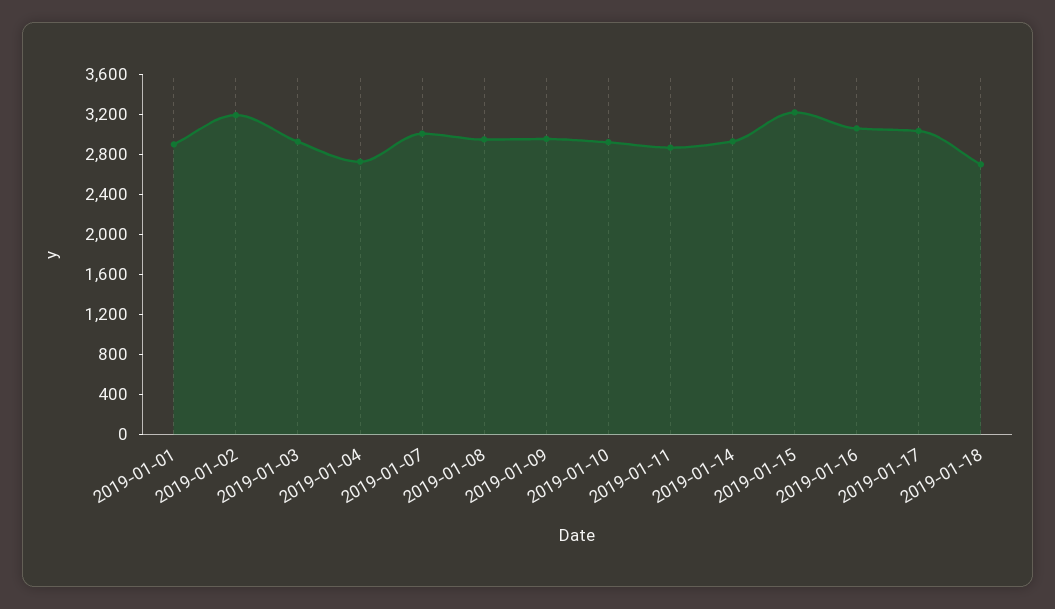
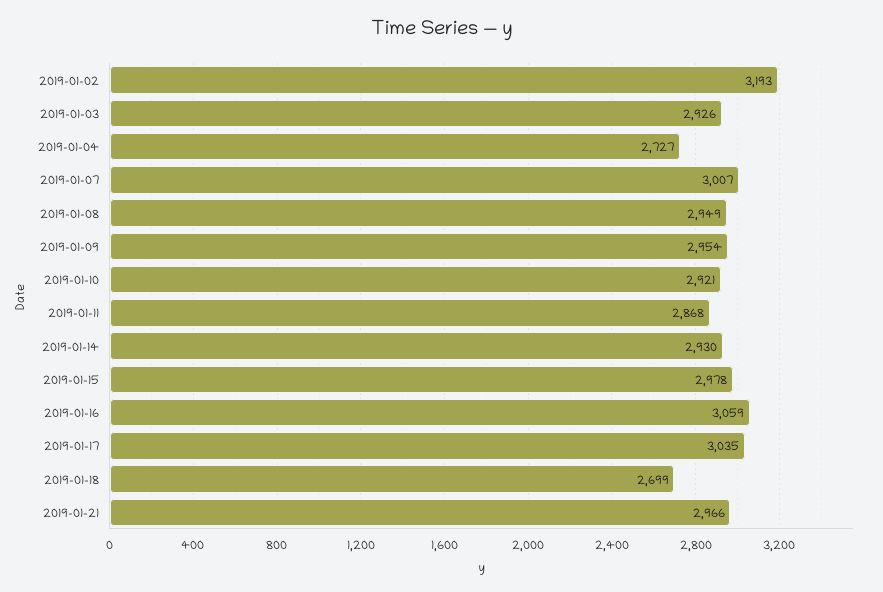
2019-01-01: 2900 -> none
2019-01-15: 3200 -> 2978
2019-01-21: none -> 2966

